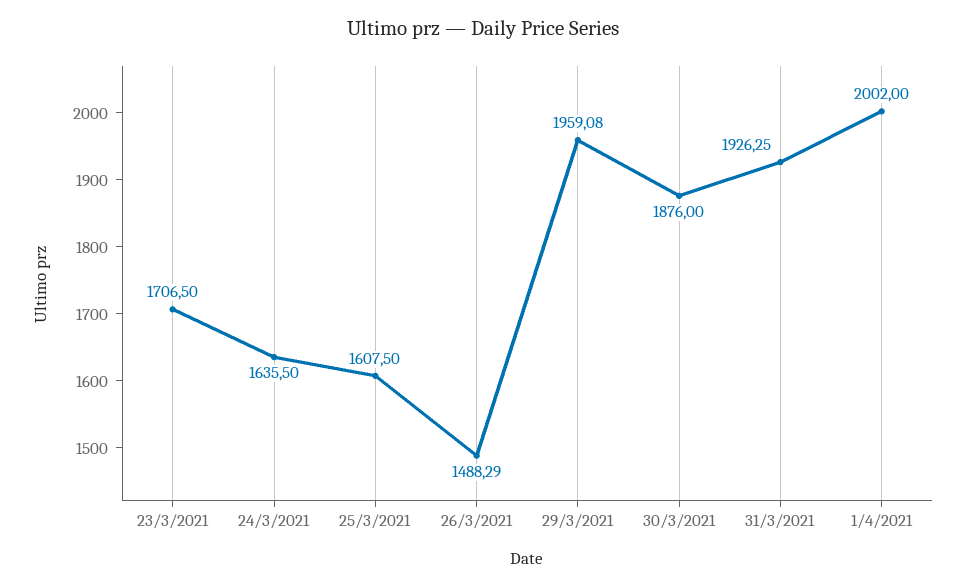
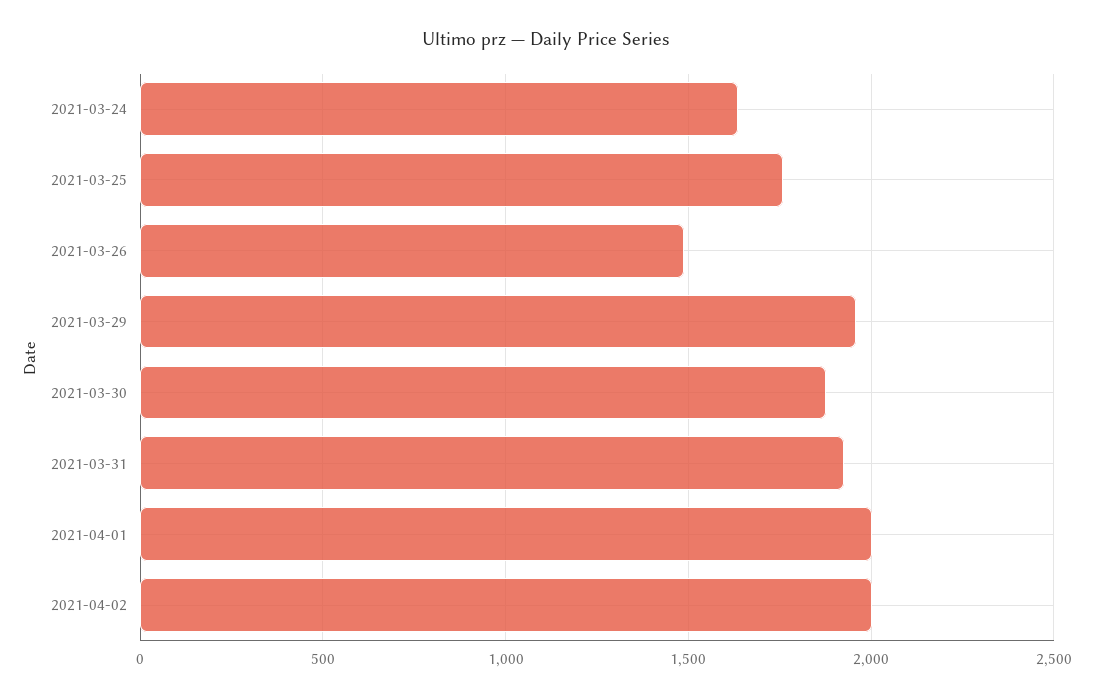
23/3/2021: 1706.5 -> none
25/3/2021: 1607.5 -> 1750
2021-04-02: none -> 2000

